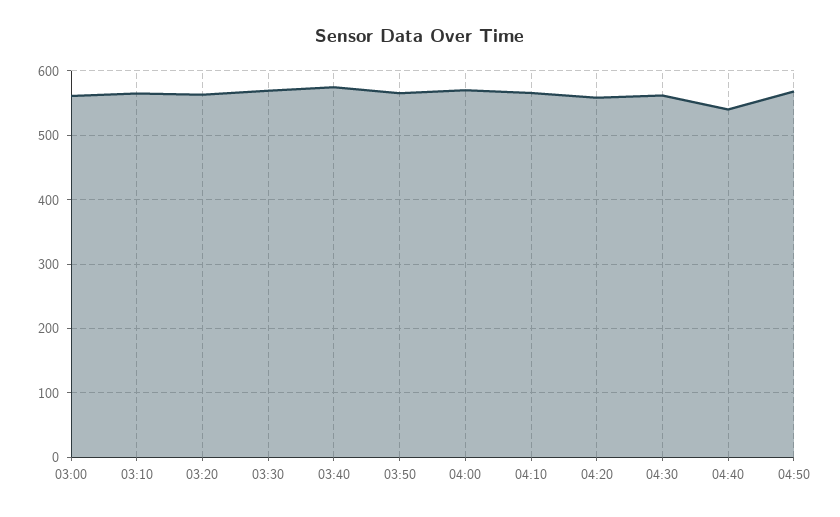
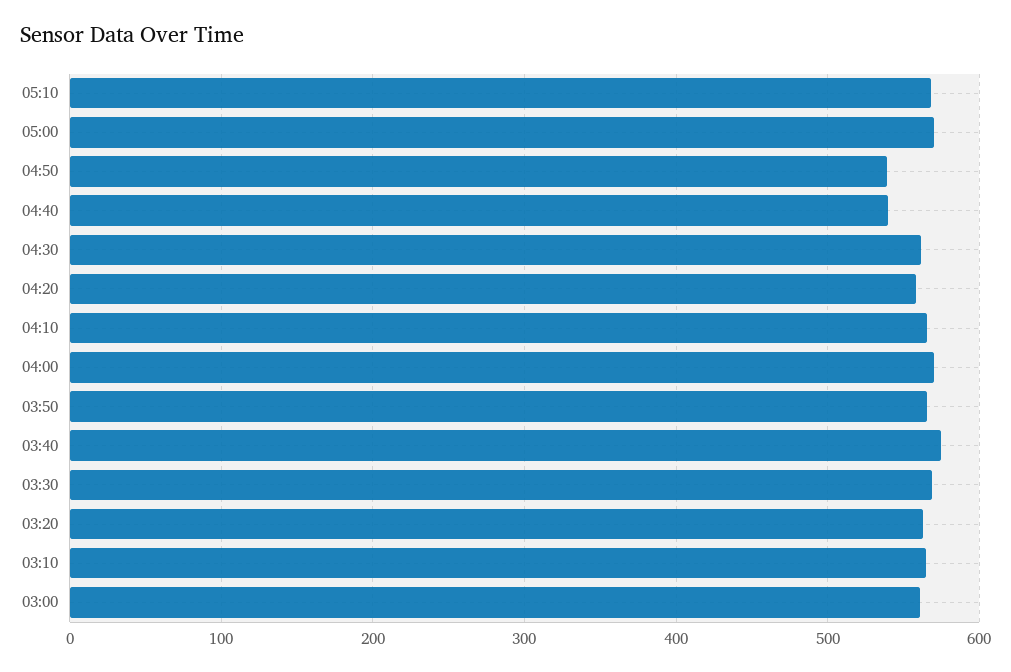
04:50: 570 -> 540
05:10: none -> 570
05:00: none -> 570

